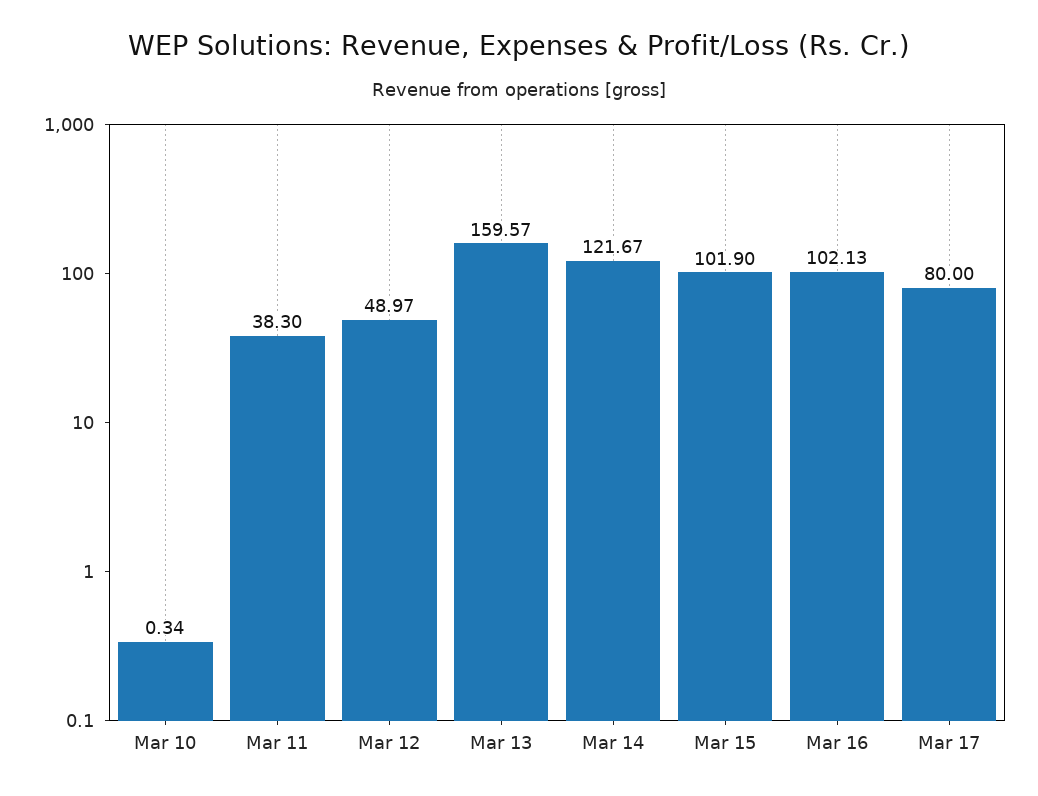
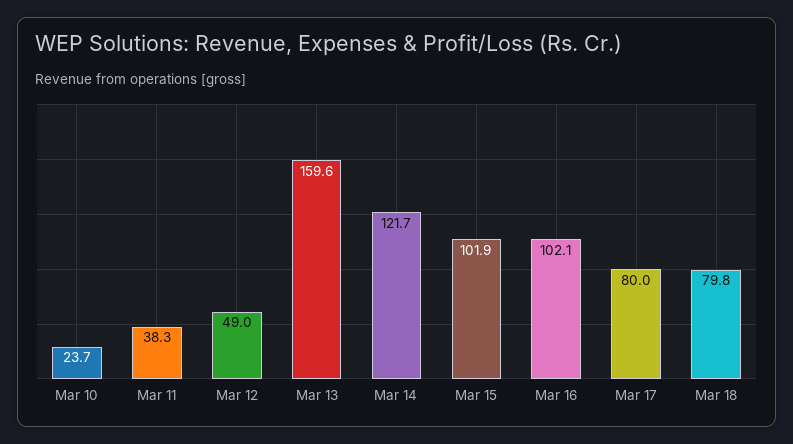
Mar 10: 0.34 -> 23.7
Mar 18: none -> 79.8

